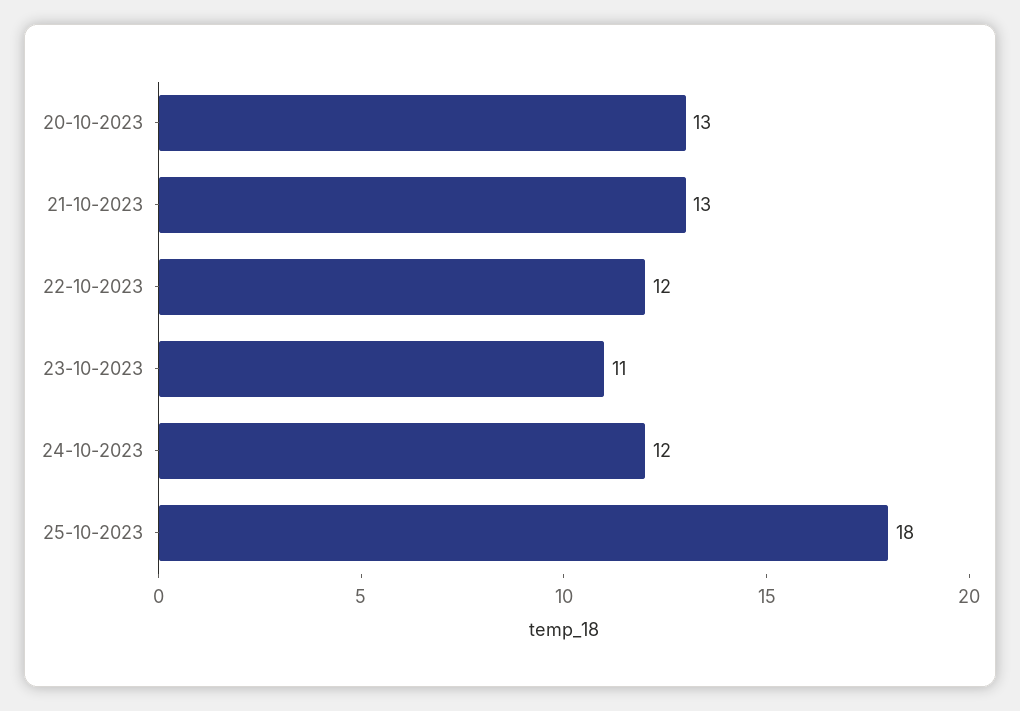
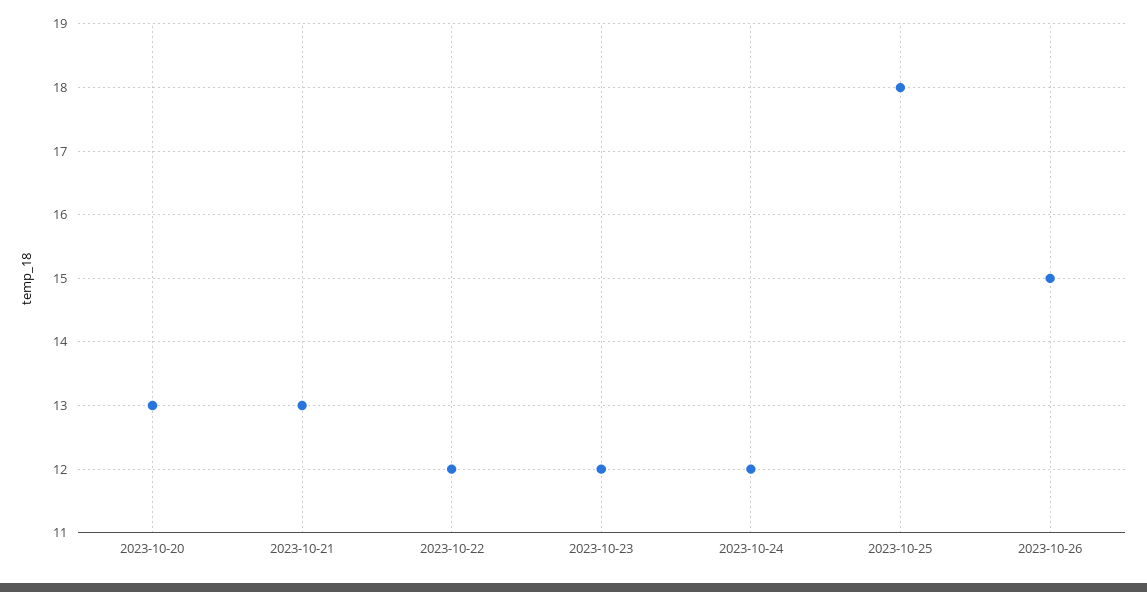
23-10-2023: 11 -> 12
2023-10-26: none -> 15

